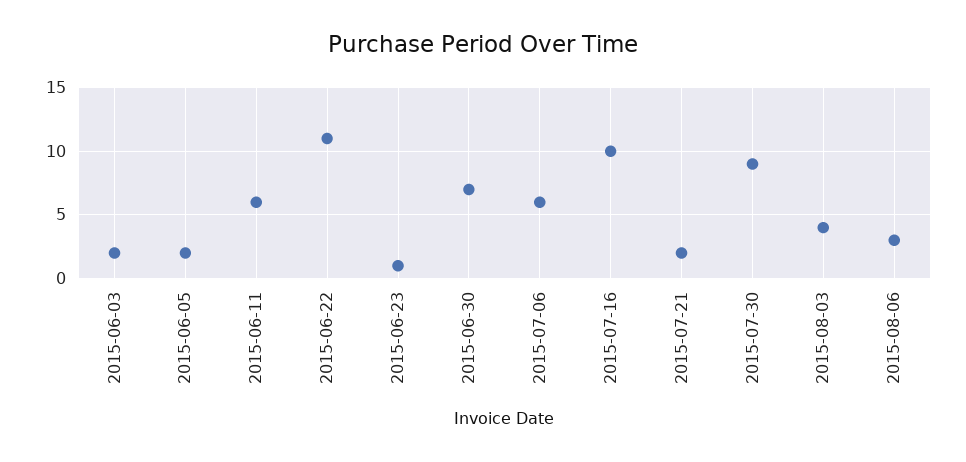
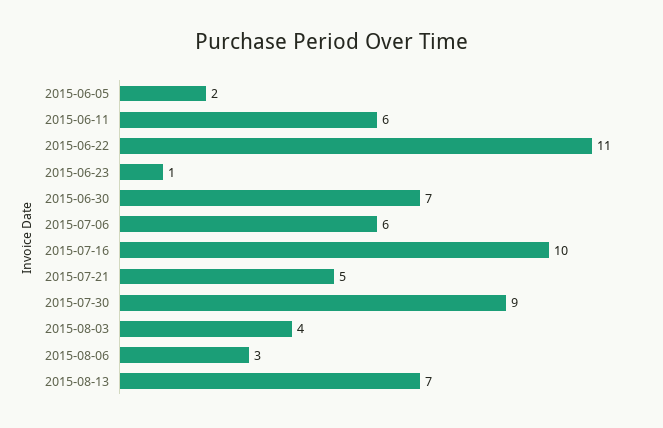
2015-06-03: 2 -> none
2015-07-21: 2 -> 5
2015-08-13: none -> 7

